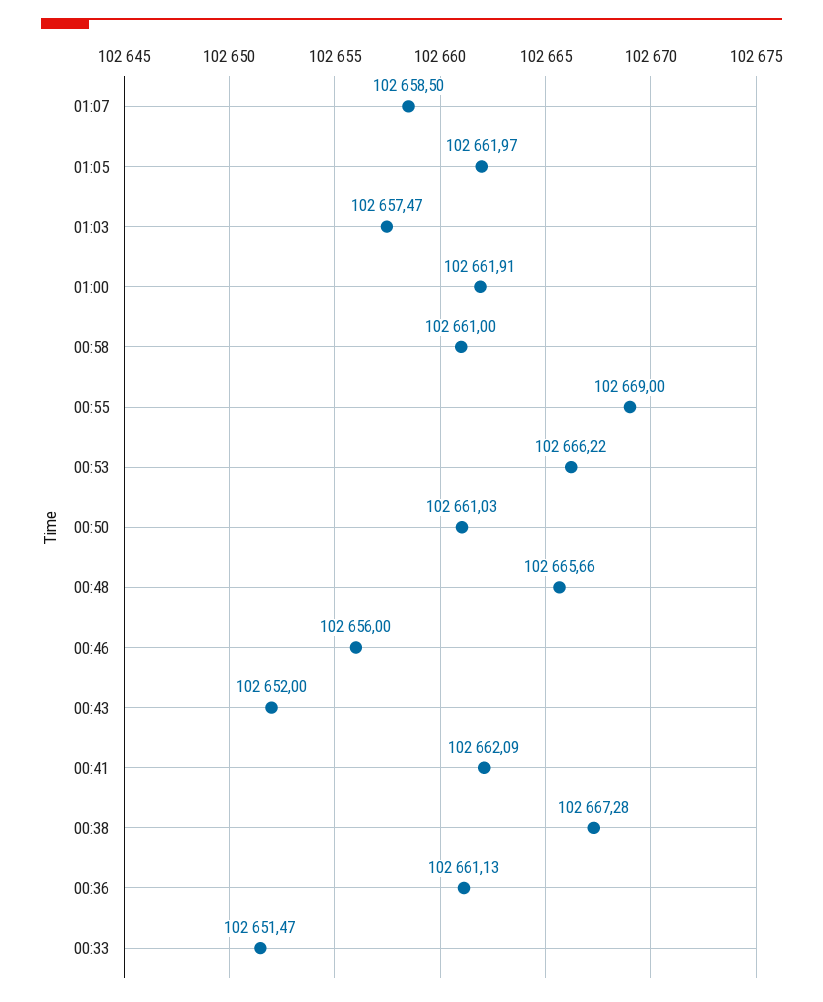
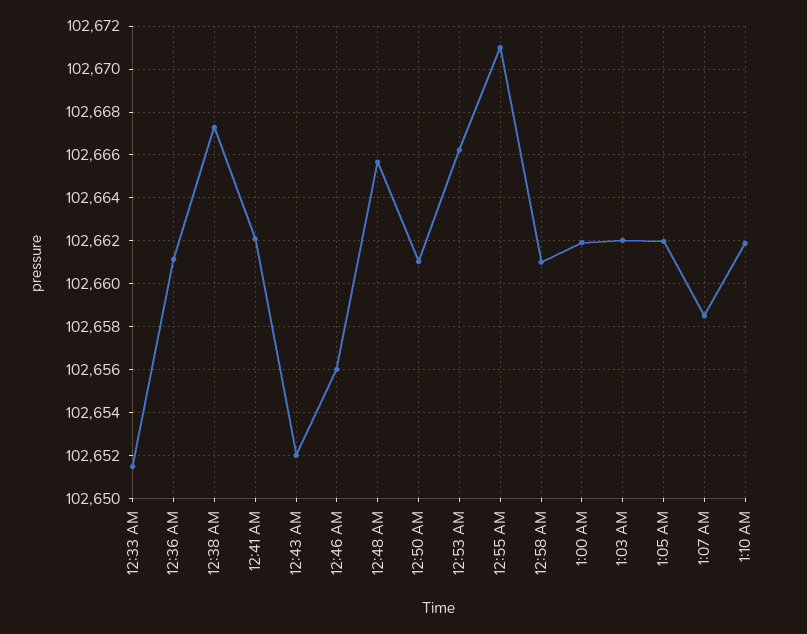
01:03: 102657.47 -> 102662
00:55: 102669 -> 102671
1:10 AM: none -> 102662

